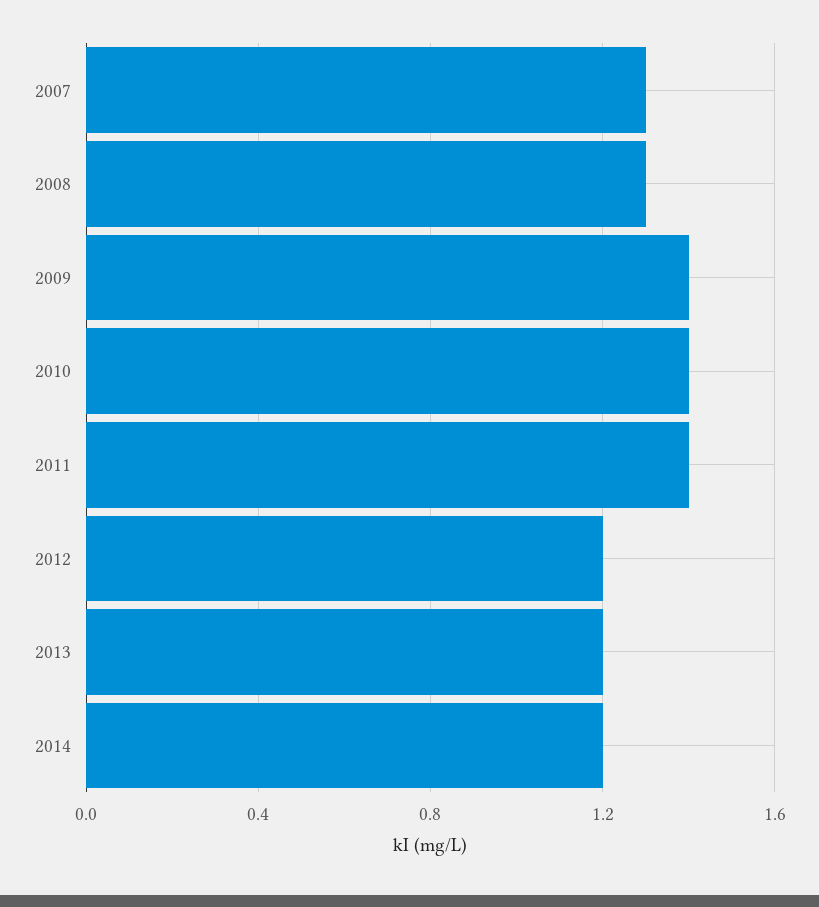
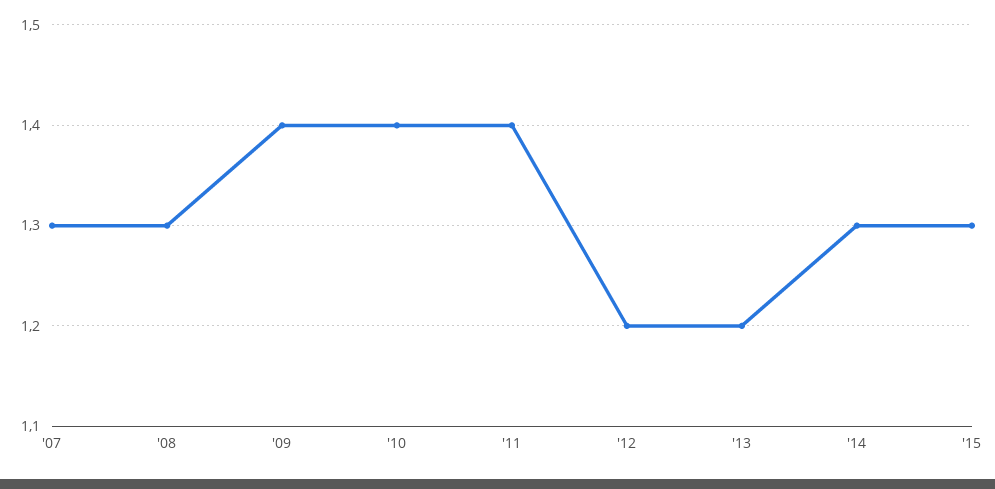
2014: 1.2 -> 1.3
'15: none -> 1.3

